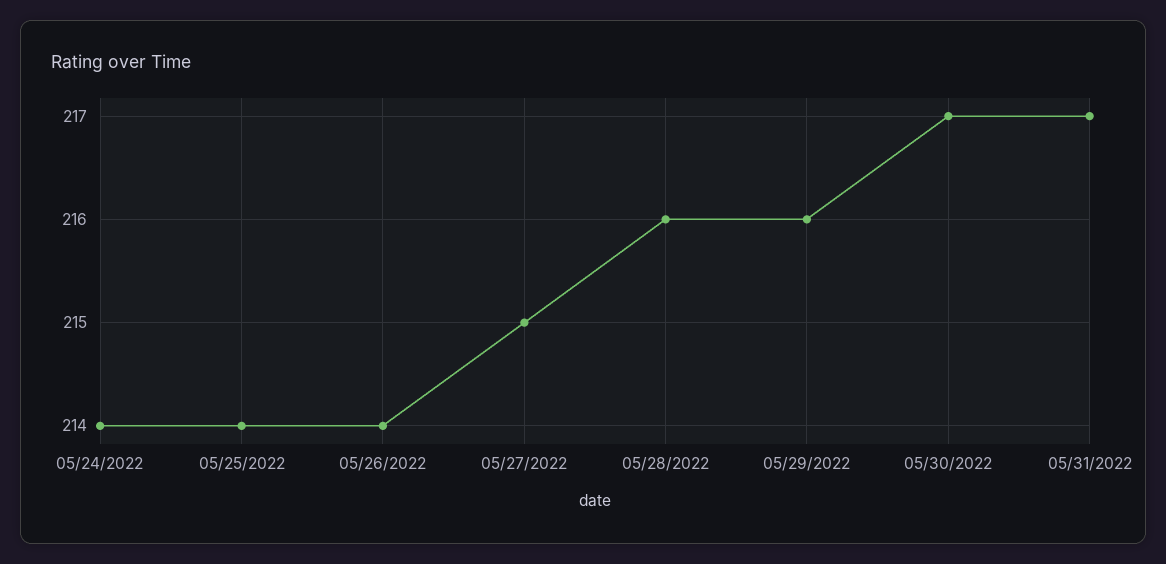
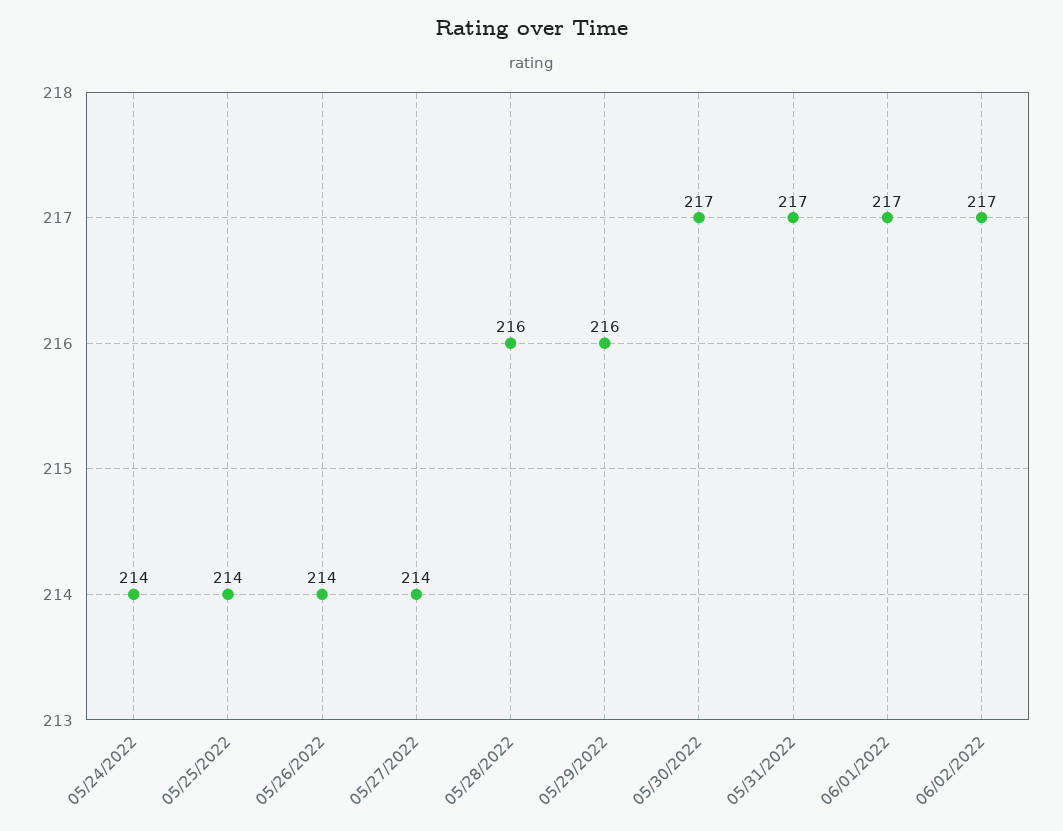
05/27/2022: 215 -> 214
06/01/2022: none -> 217
06/02/2022: none -> 217

